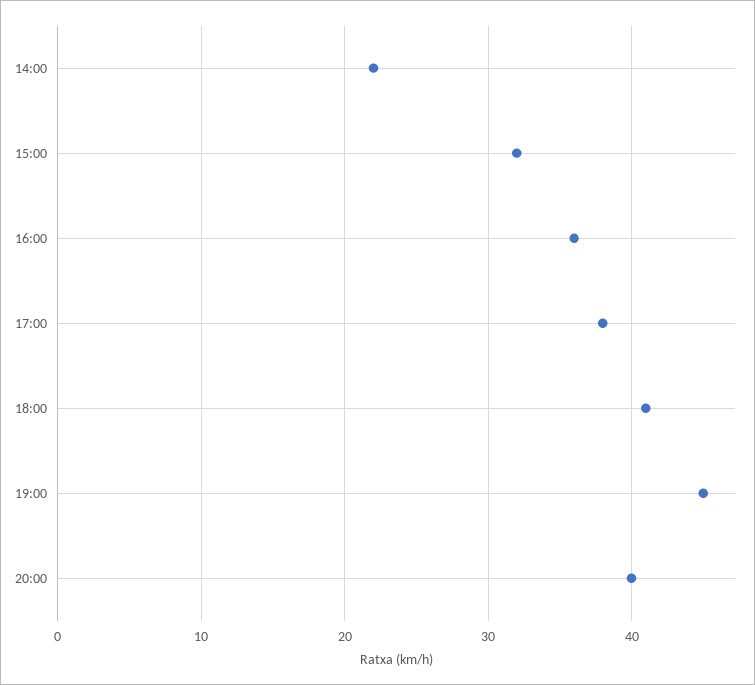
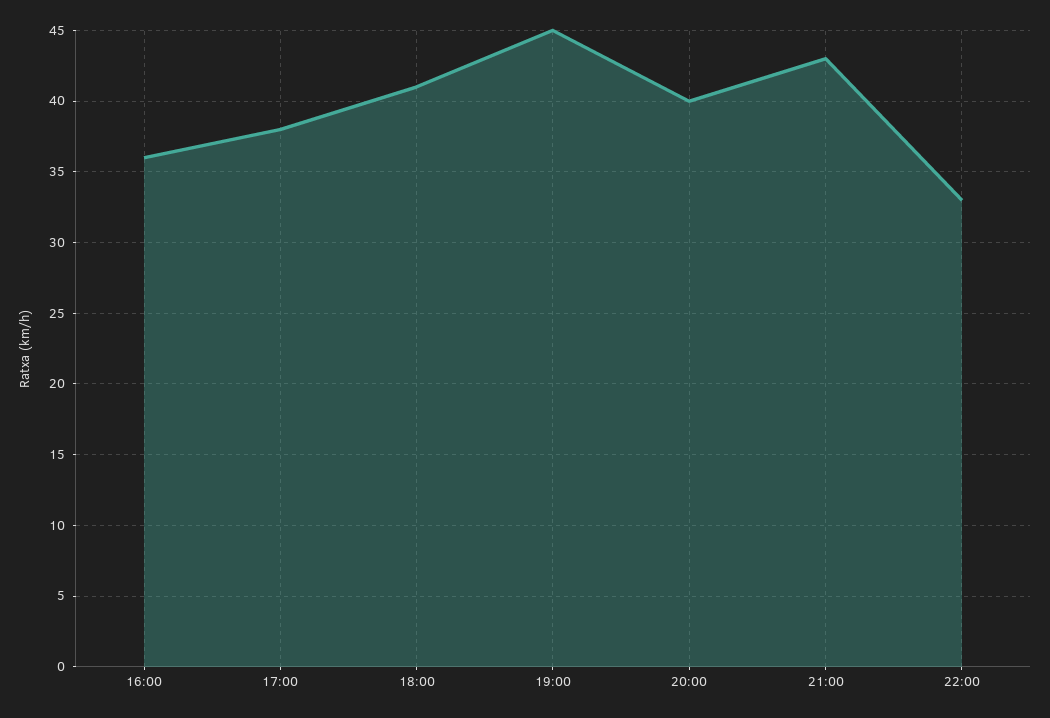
14:00: 22 -> none
15:00: 32 -> none
21:00: none -> 43
22:00: none -> 33

